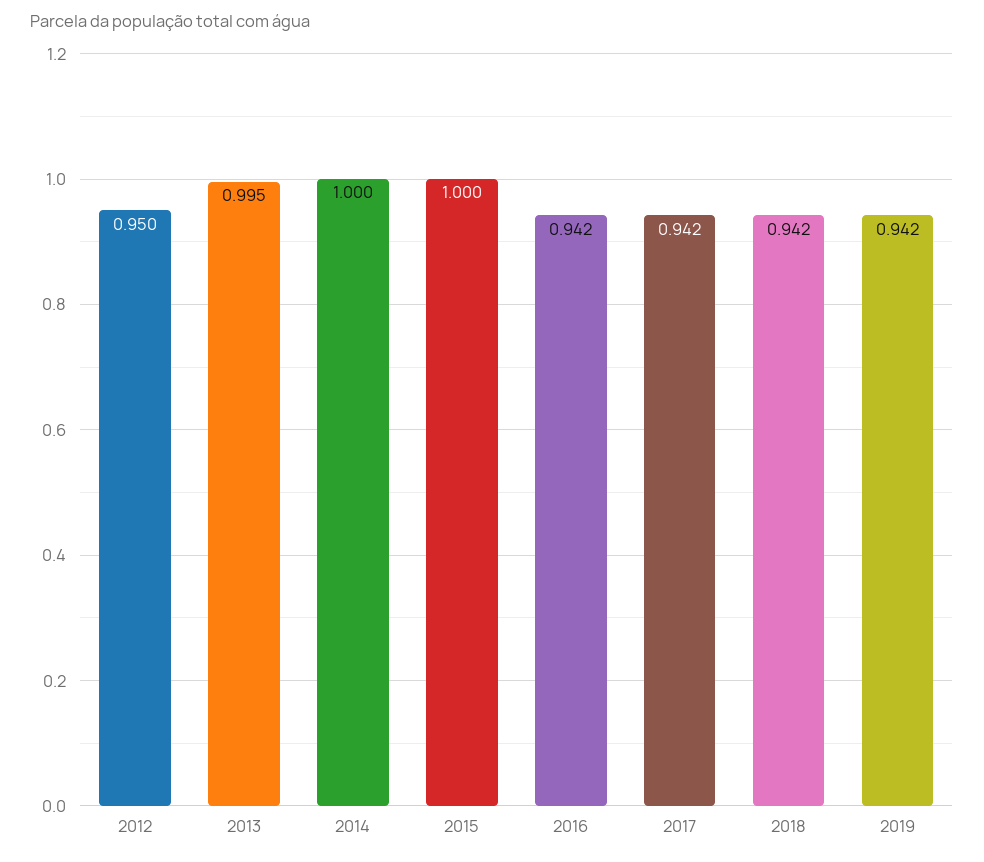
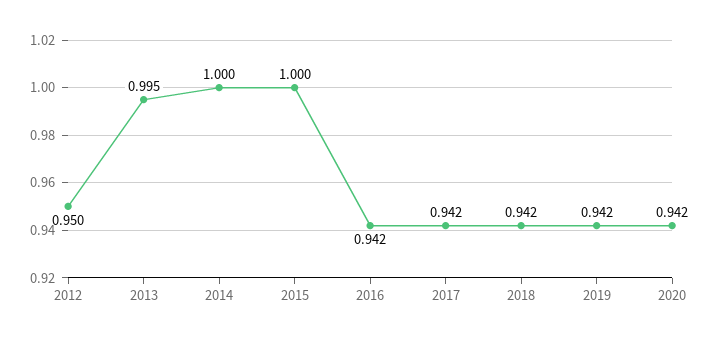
2020: none -> 0.942

